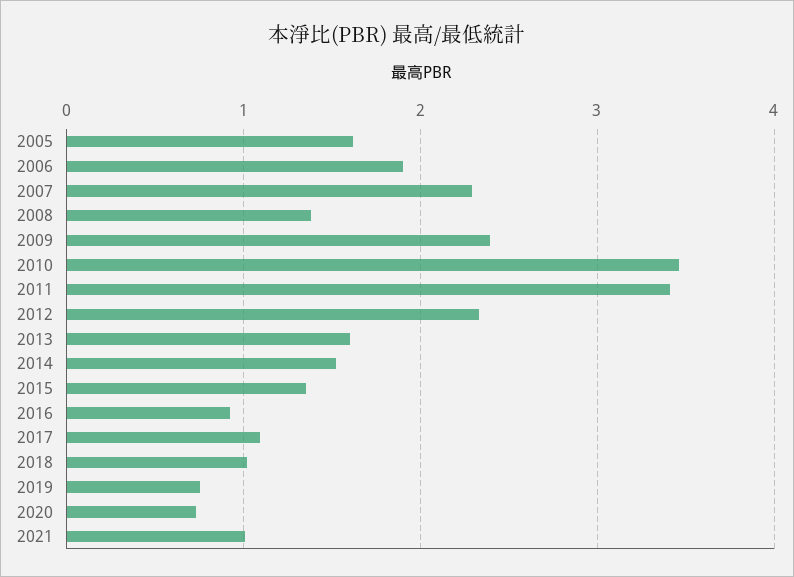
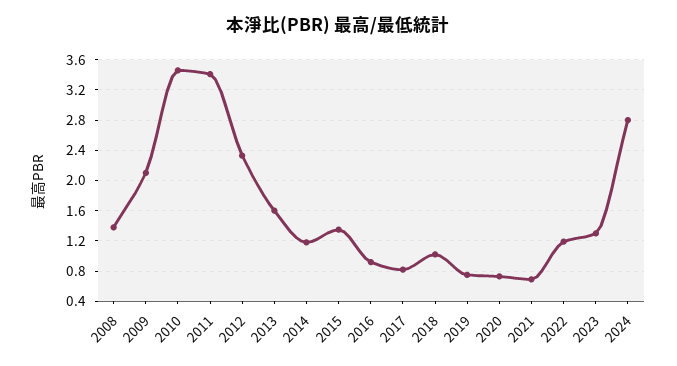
2005: 1.6 -> none
2006: 1.9 -> none
2007: 2.3 -> none
2009: 2.4 -> 2.1
2014: 1.5 -> 1.2
2017: 1.1 -> 0.8
2021: 1 -> 0.7
2022: none -> 1.2
2023: none -> 1.3
2024: none -> 2.8

